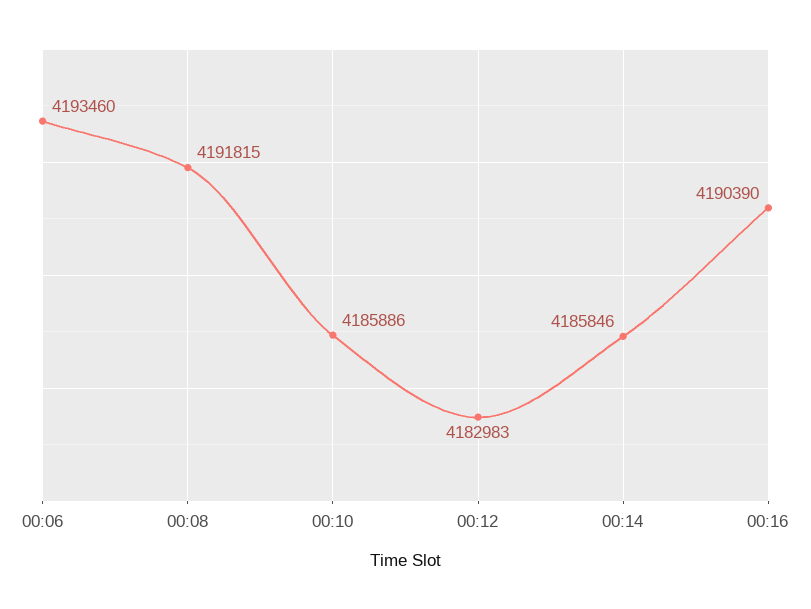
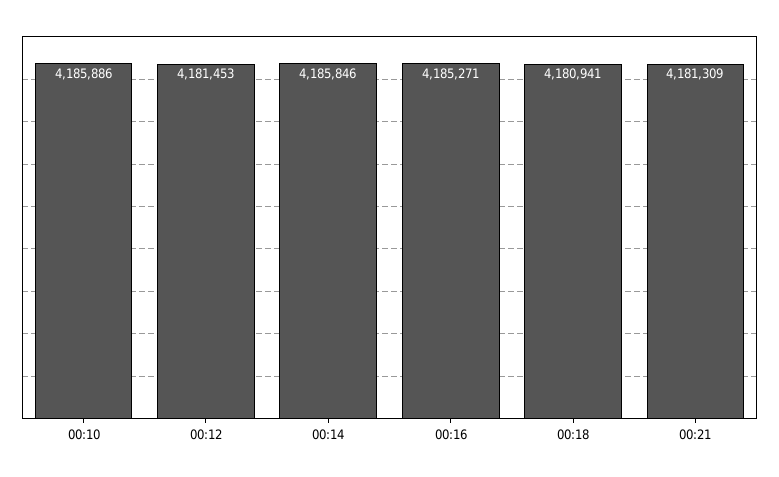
00:06: 4193460 -> none
00:08: 4191815 -> none
00:12: 4182983 -> 4181453
00:16: 4190390 -> 4185271
00:18: none -> 4180941
00:21: none -> 4181309

